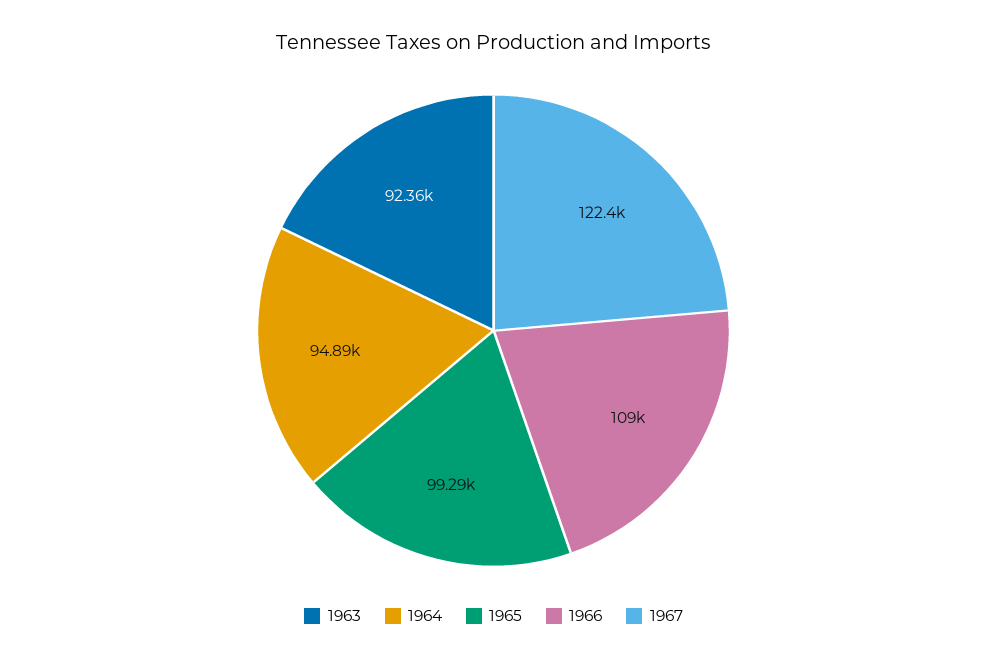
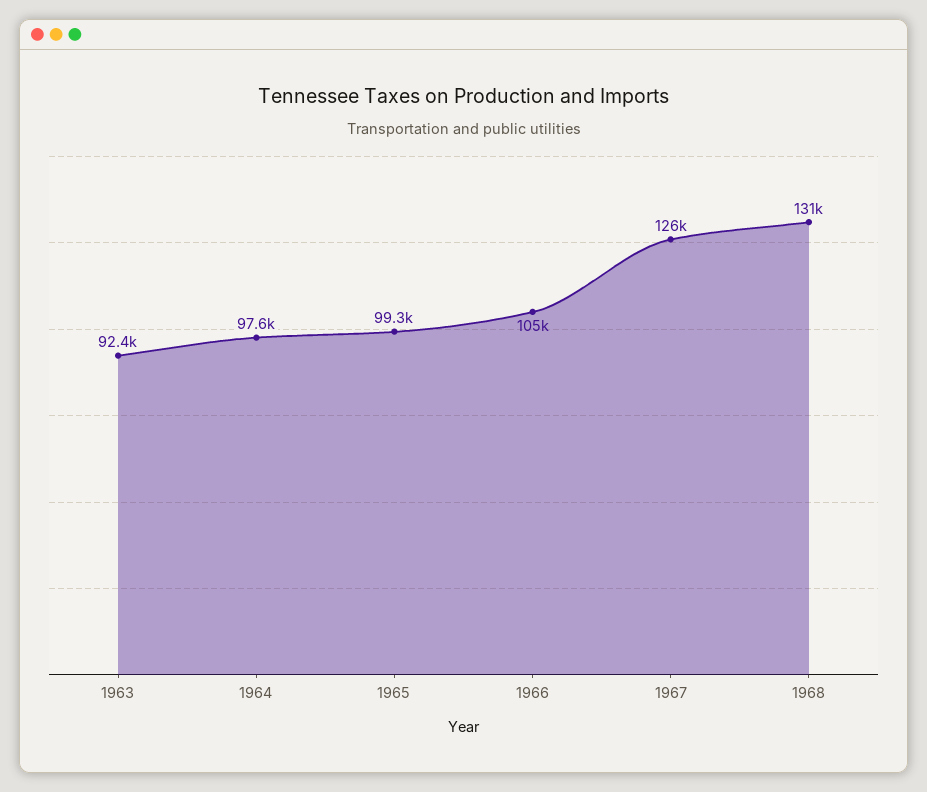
1964: 94890 -> 97600
1966: 109000 -> 105000
1967: 122400 -> 126000
1968: none -> 131000

